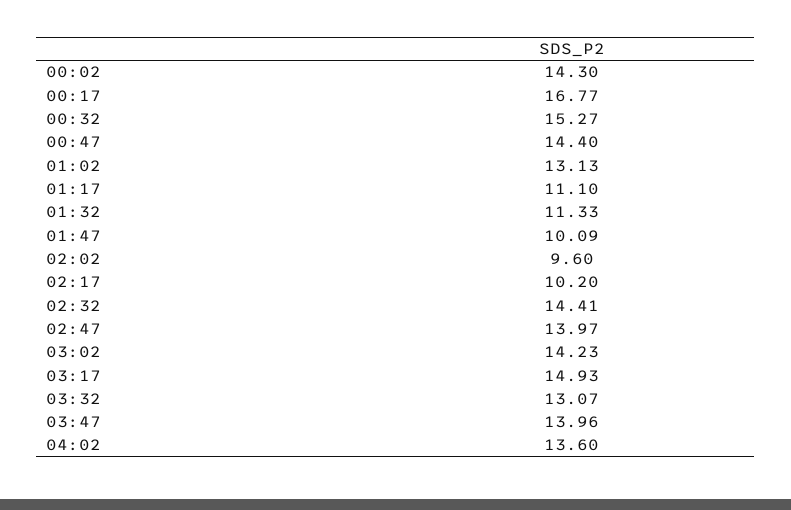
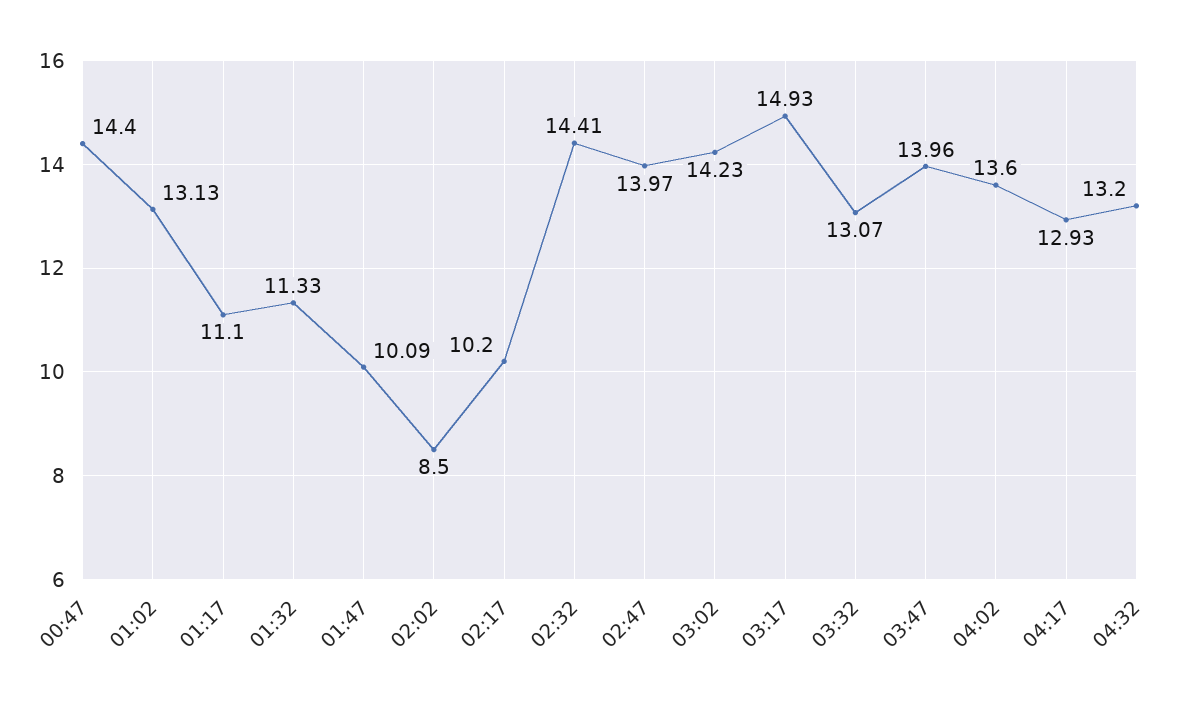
00:02: 14.3 -> none
00:17: 16.77 -> none
00:32: 15.27 -> none
02:02: 9.6 -> 8.5
04:17: none -> 12.93
04:32: none -> 13.2

